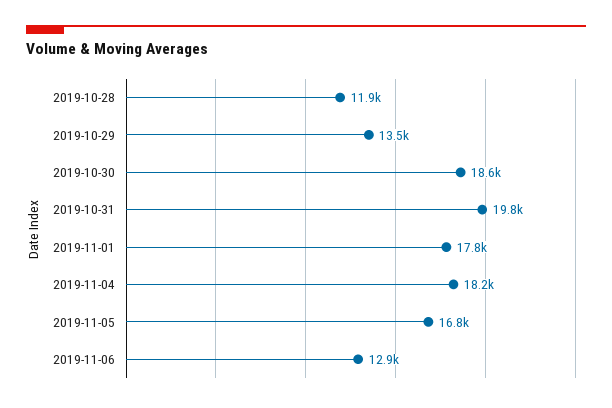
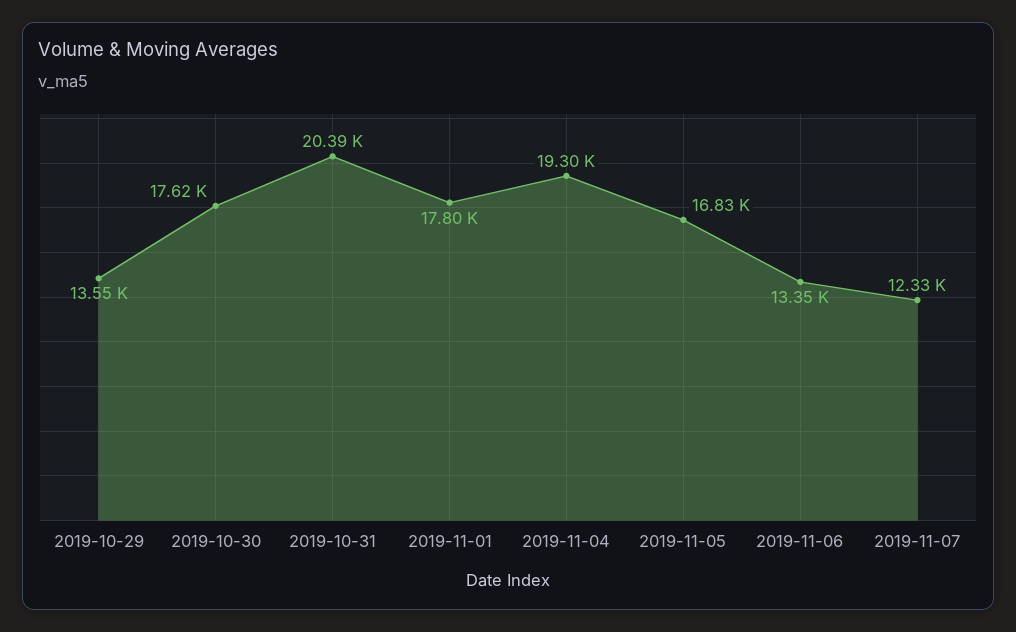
2019-10-28: 11900 -> none
2019-10-30: 18600 -> 17620
2019-10-31: 19800 -> 20390
2019-11-04: 18200 -> 19300
2019-11-06: 12900 -> 13350
2019-11-07: none -> 12330

